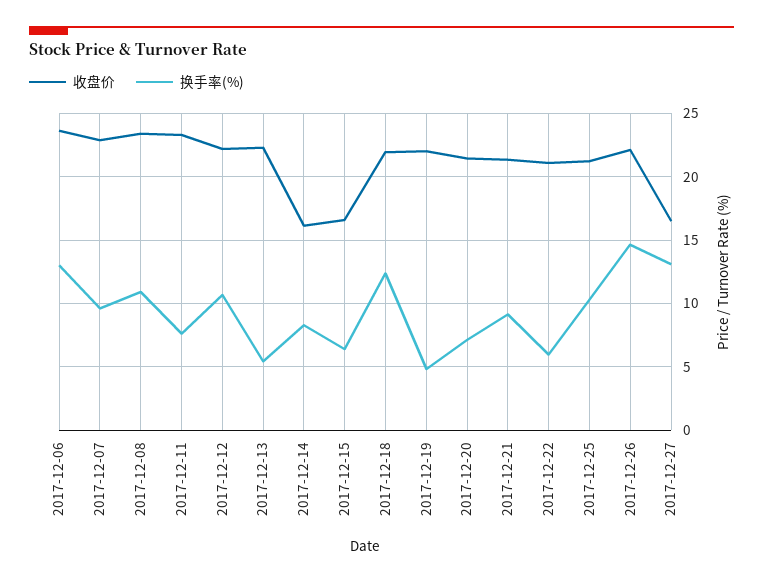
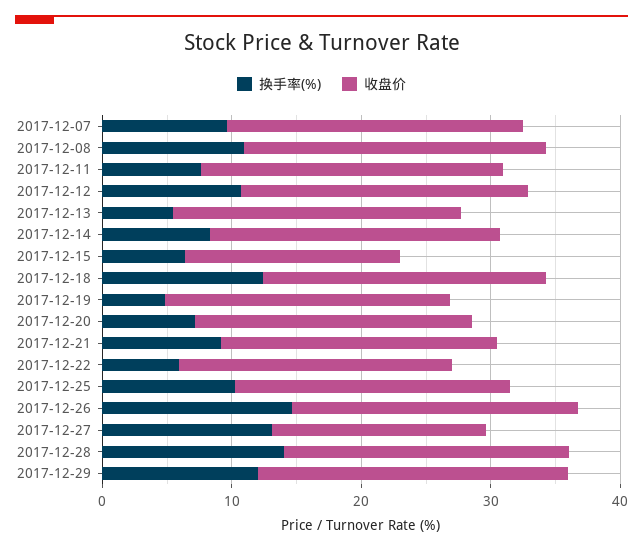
收盘价, 2017-12-06: 23.5 -> none
换手率(%), 2017-12-06: 13 -> none
收盘价, 2017-12-14: 16 -> 22
换手率(%), 2017-12-28: none -> 14
收盘价, 2017-12-28: none -> 22
换手率(%), 2017-12-29: none -> 12
收盘价, 2017-12-29: none -> 24

